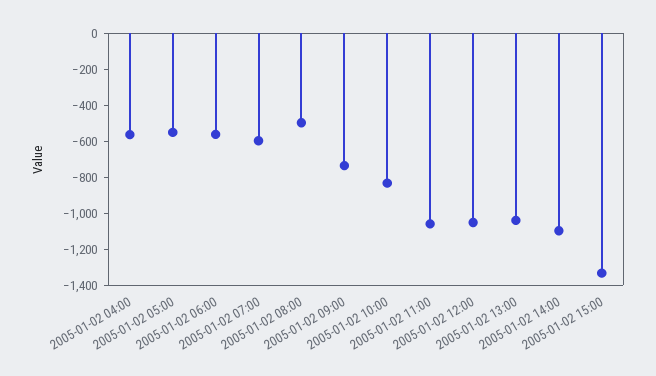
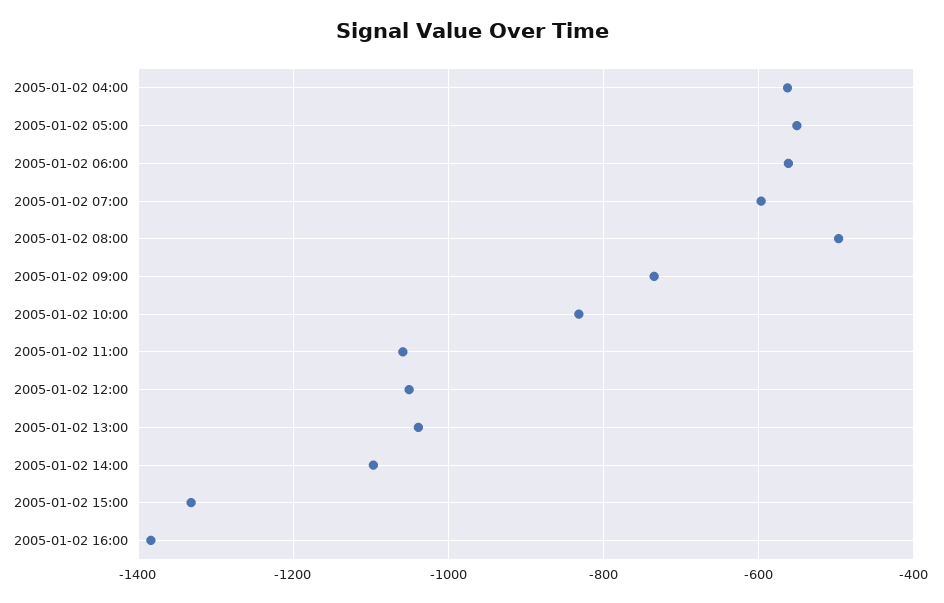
2005-01-02 16:00: none -> -1380

